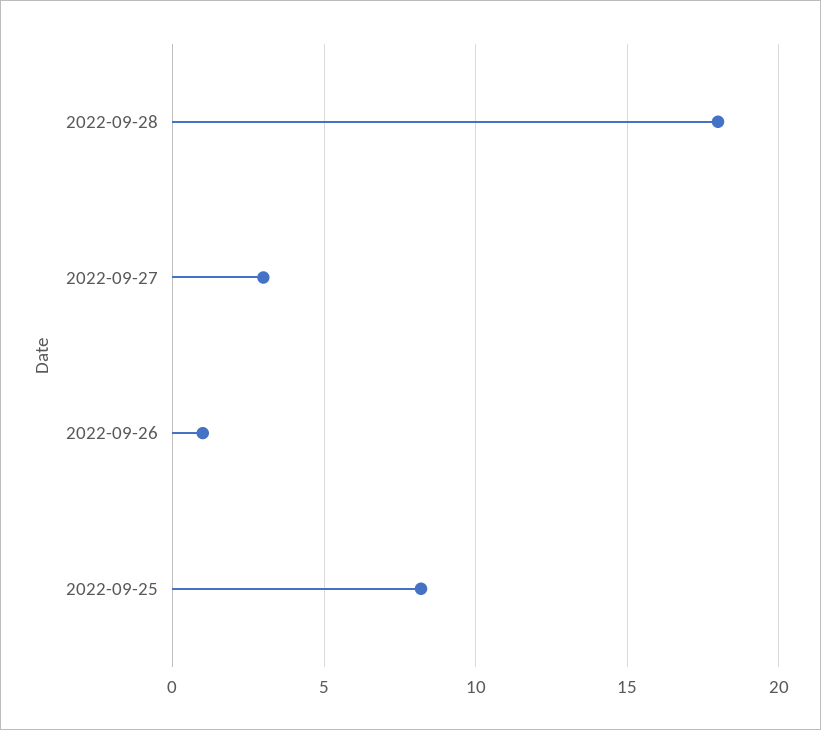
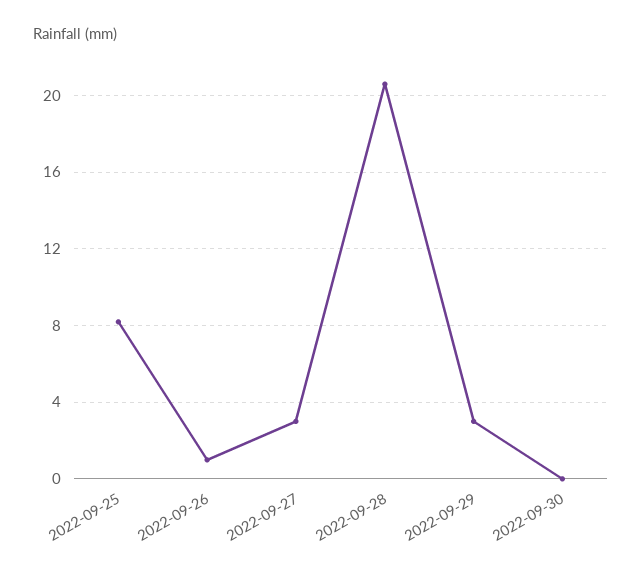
2022-09-28: 18 -> 20.5
2022-09-29: none -> 3
2022-09-30: none -> 0

